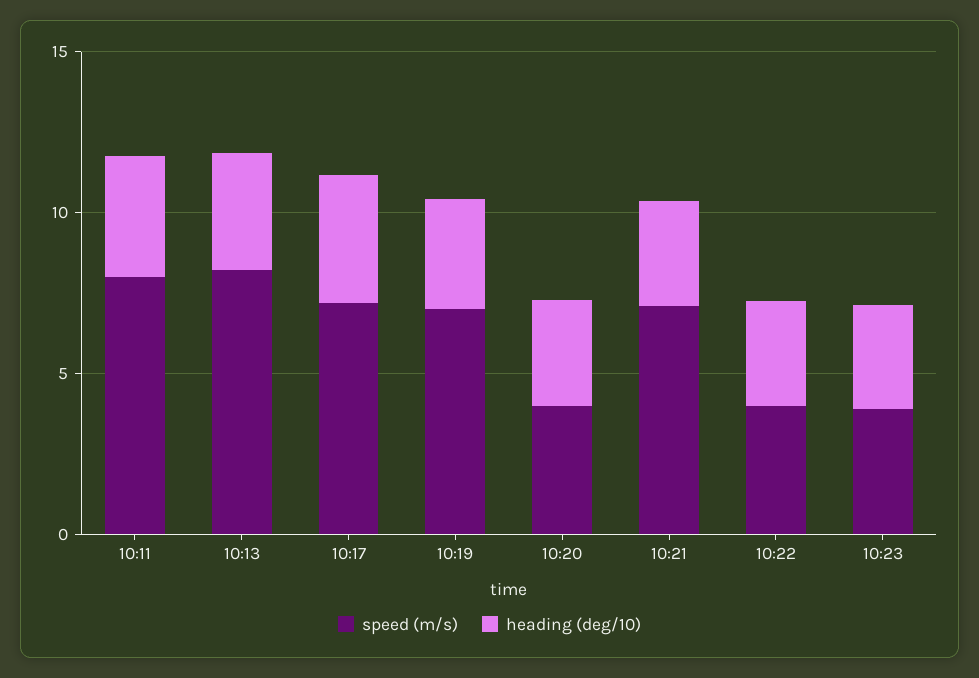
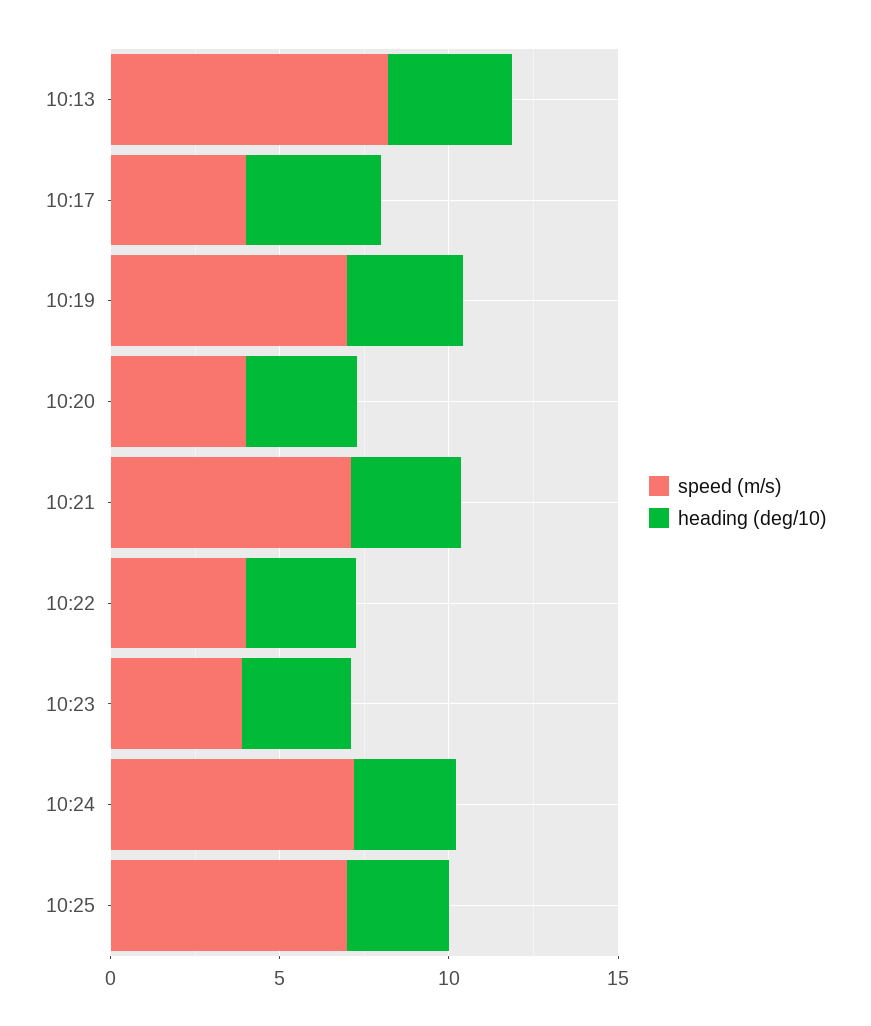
speed (m/s), 10:11: 8 -> none
heading (deg/10), 10:11: 4 -> none
speed (m/s), 10:17: 7 -> 4
speed (m/s), 10:24: none -> 7
heading (deg/10), 10:24: none -> 3
speed (m/s), 10:25: none -> 7
heading (deg/10), 10:25: none -> 3

